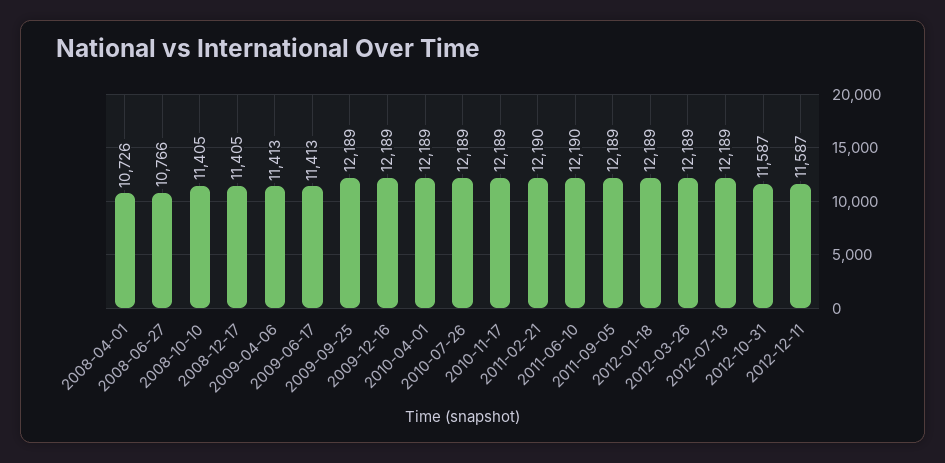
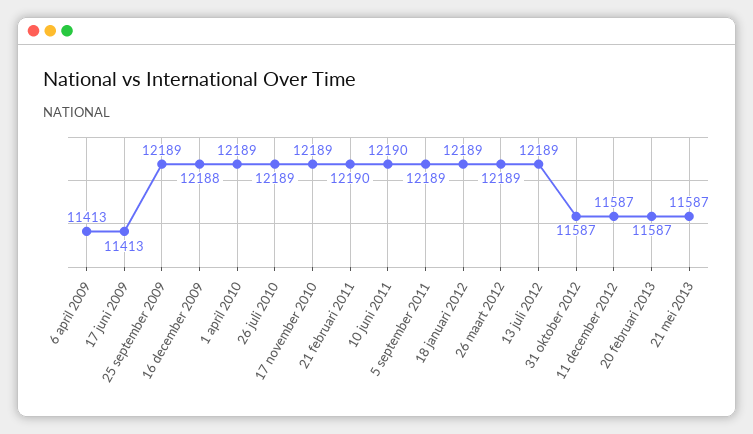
2008-04-01: 10726 -> none
2008-06-27: 10766 -> none
2008-10-10: 11405 -> none
2008-12-17: 11405 -> none
2009-12-16: 12189 -> 12188
20 februari 2013: none -> 11587
21 mei 2013: none -> 11587

